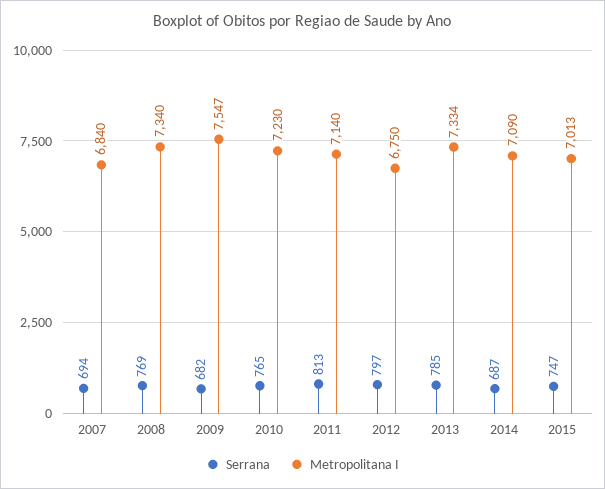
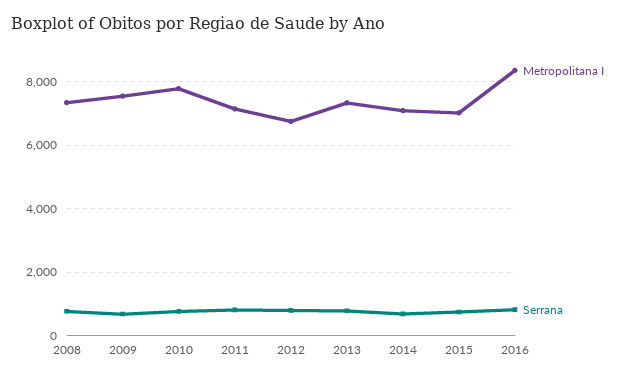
Serrana, 2007: 694 -> none
Metropolitana I, 2007: 6840 -> none
Metropolitana I, 2010: 7230 -> 7800
Metropolitana I, 2016: none -> 8400
Serrana, 2016: none -> 800

